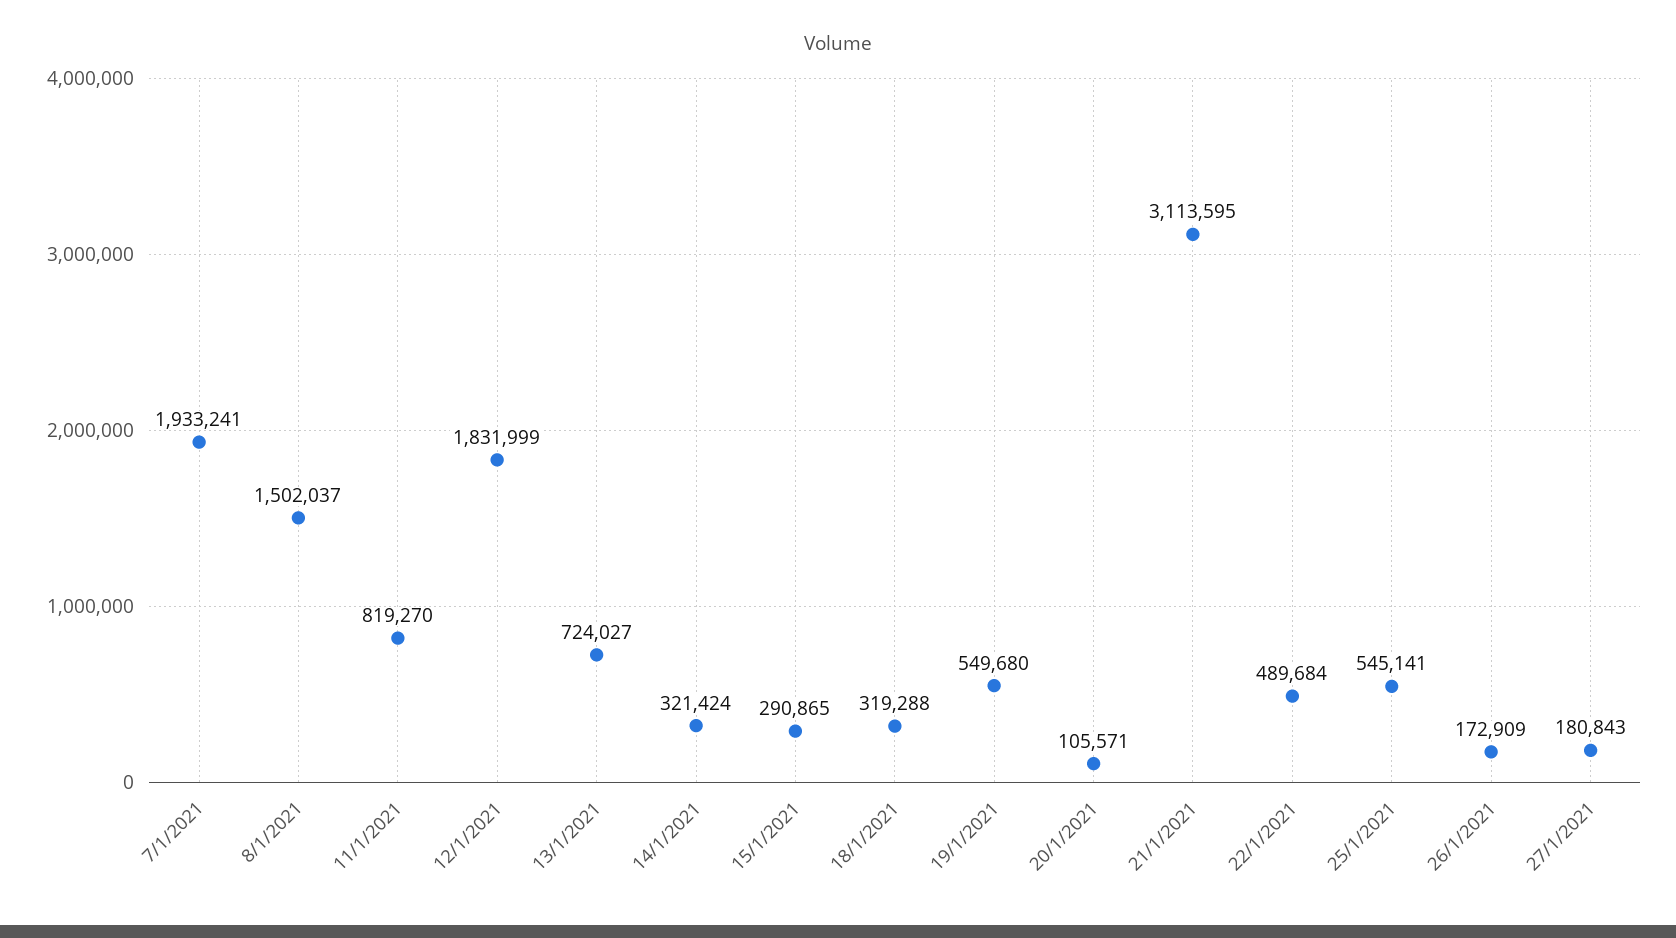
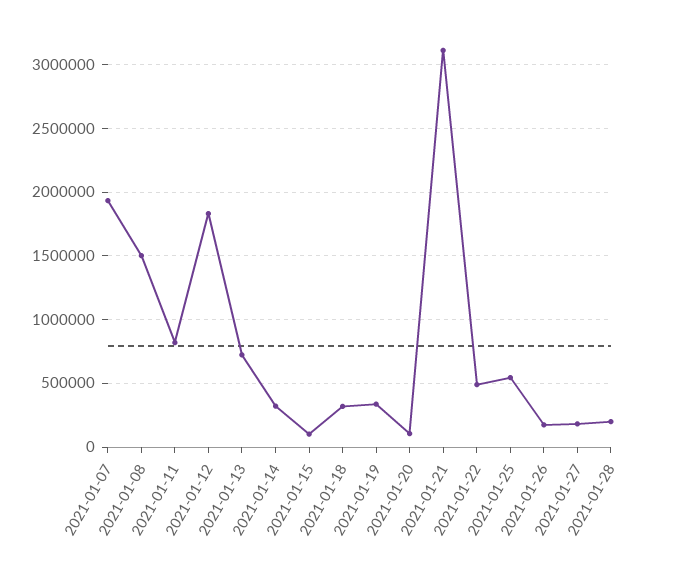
15/1/2021: 290865 -> 100000
19/1/2021: 549680 -> 350000
2021-01-28: none -> 200000

